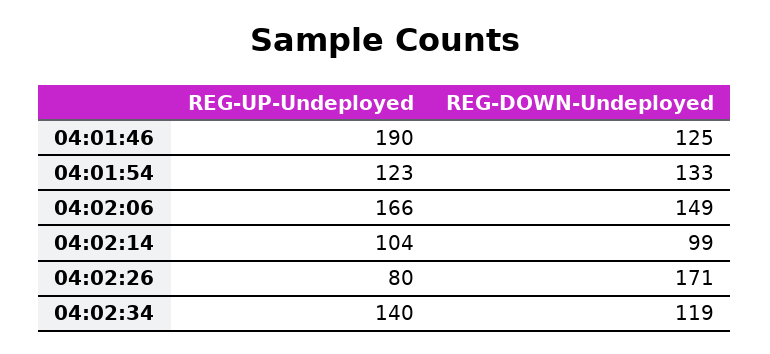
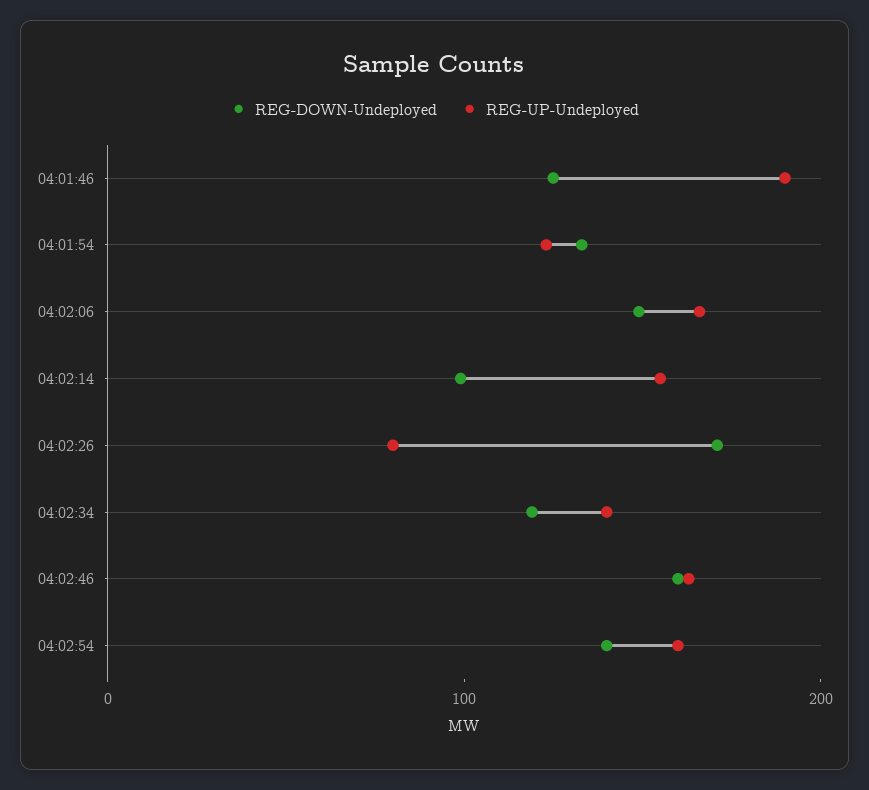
REG-UP-Undeployed, 04:02:14: 104 -> 160
REG-DOWN-Undeployed, 04:02:46: none -> 160
REG-UP-Undeployed, 04:02:46: none -> 160
REG-DOWN-Undeployed, 04:02:54: none -> 140
REG-UP-Undeployed, 04:02:54: none -> 160

